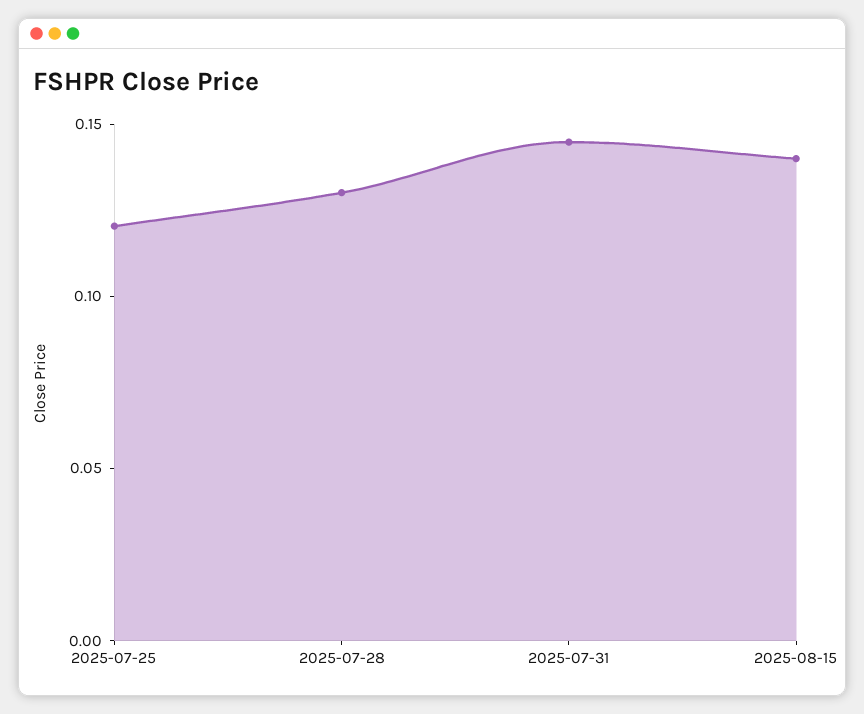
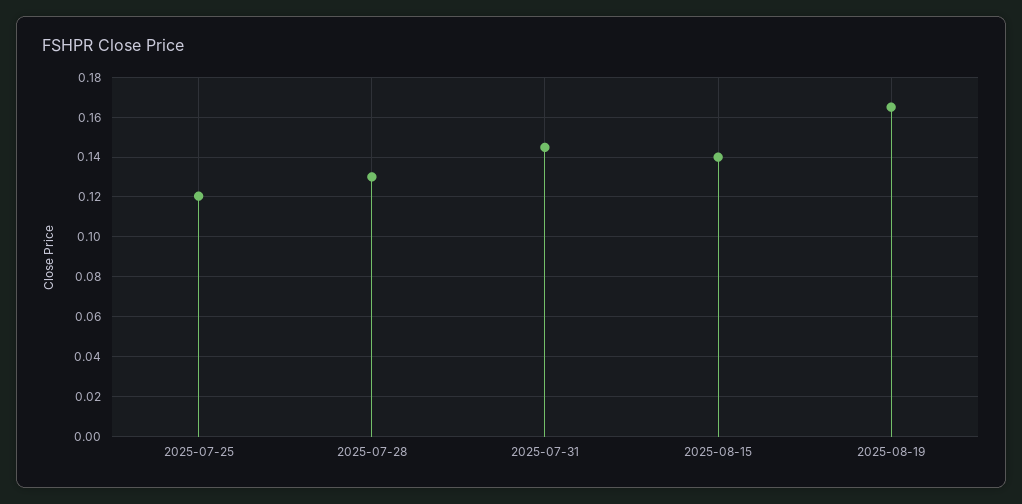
2025-08-19: none -> 0.165

